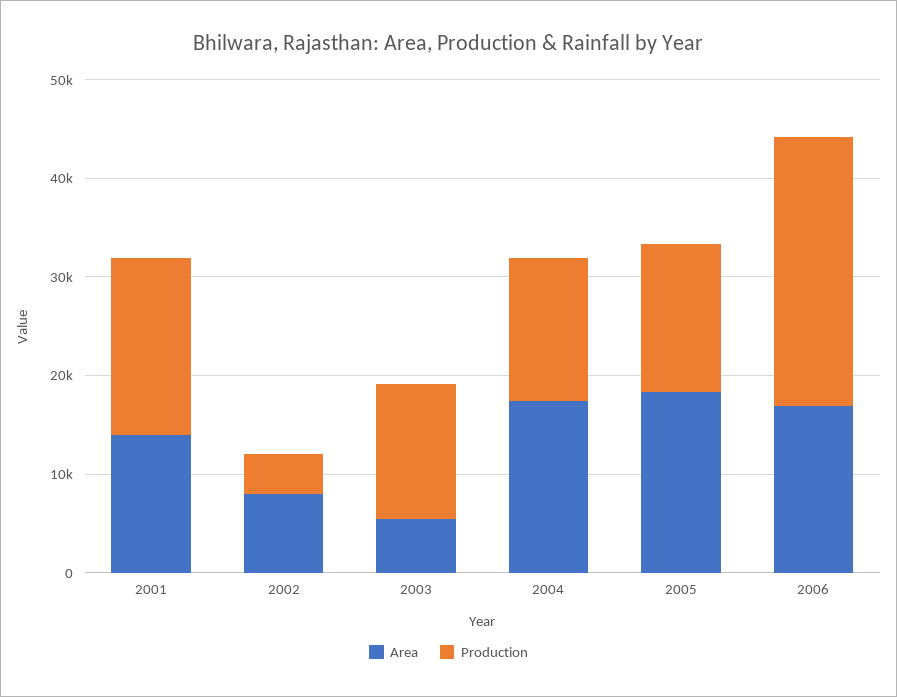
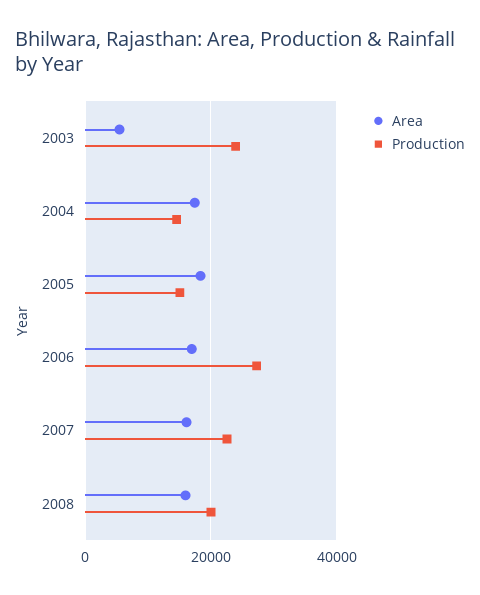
Area, 2001: 14000 -> none
Production, 2001: 18000 -> none
Area, 2002: 8000 -> none
Production, 2002: 4000 -> none
Production, 2003: 14000 -> 24000
Area, 2007: none -> 16000
Production, 2007: none -> 22000
Area, 2008: none -> 16000
Production, 2008: none -> 20000

